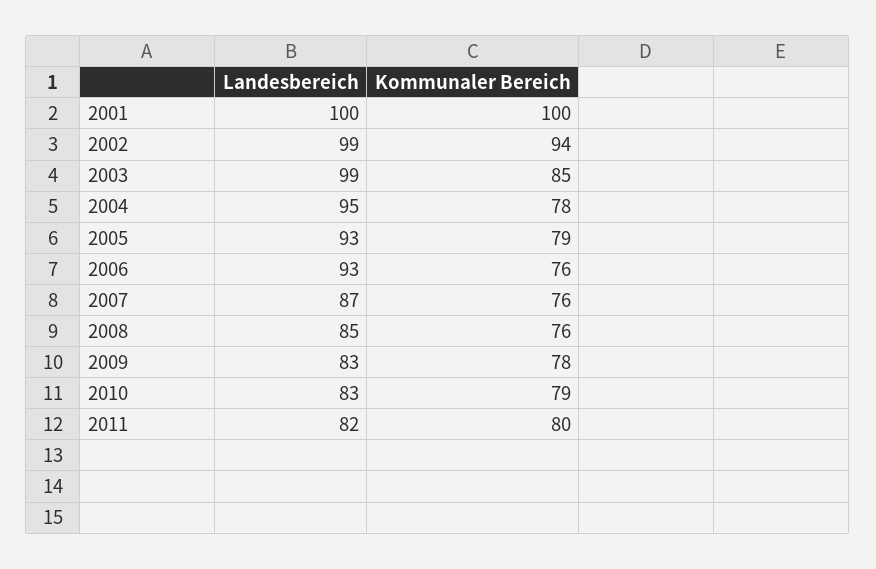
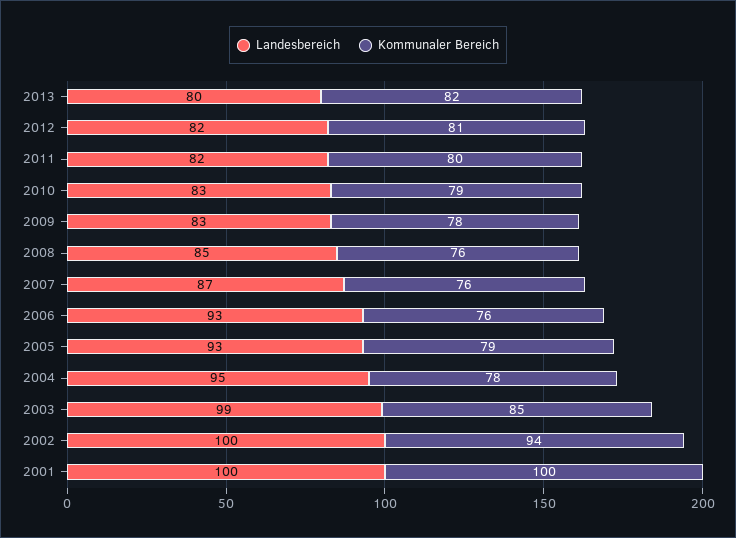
Landesbereich, 2002: 99 -> 100
Landesbereich, 2013: none -> 80
Kommunaler Bereich, 2013: none -> 82
Landesbereich, 2012: none -> 82
Kommunaler Bereich, 2012: none -> 81

